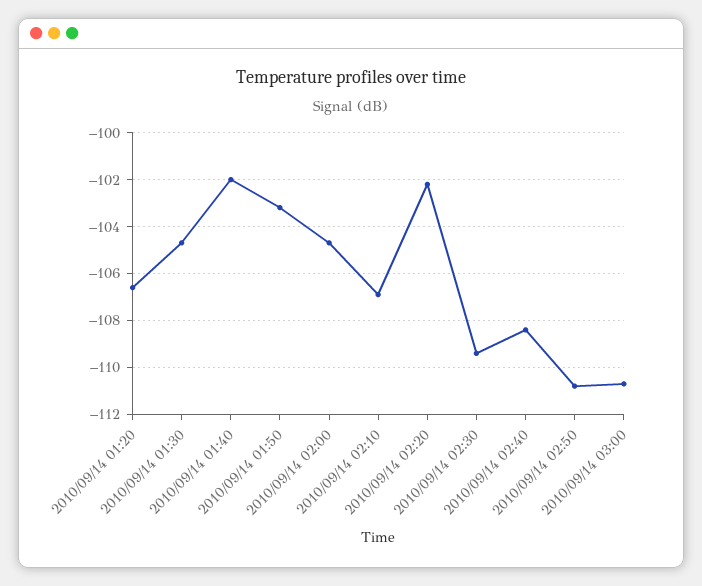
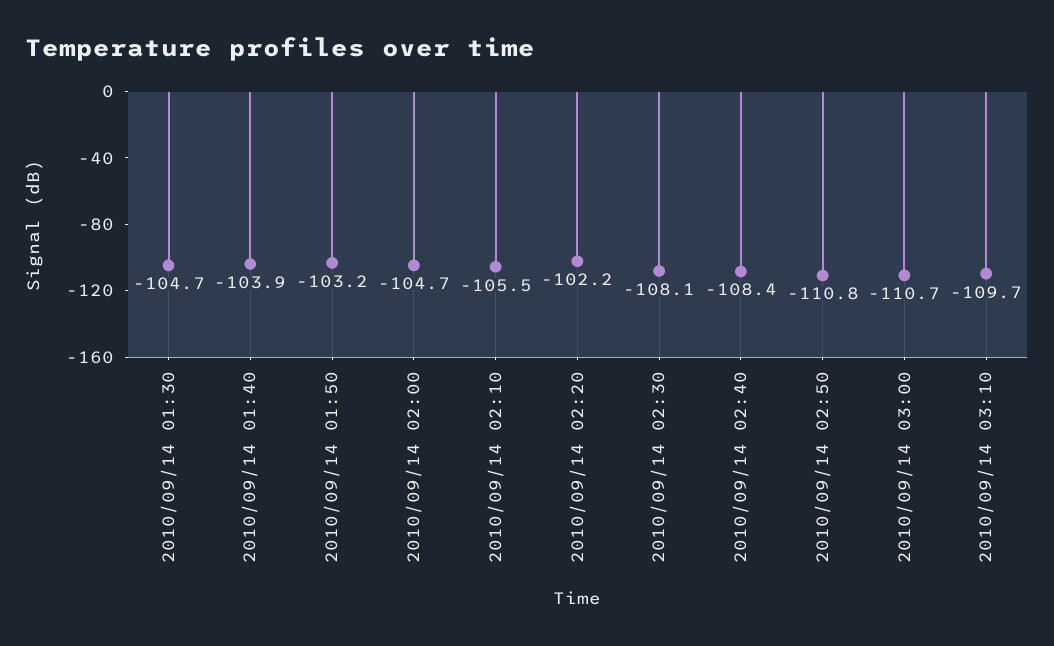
2010/09/14 01:20: -106.5 -> none
2010/09/14 01:40: -102 -> -103.9
2010/09/14 02:10: -107 -> -105.5
2010/09/14 02:30: -109.5 -> -108.1
2010/09/14 03:10: none -> -109.7

